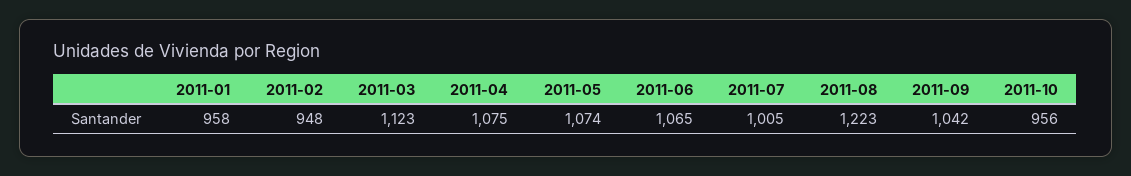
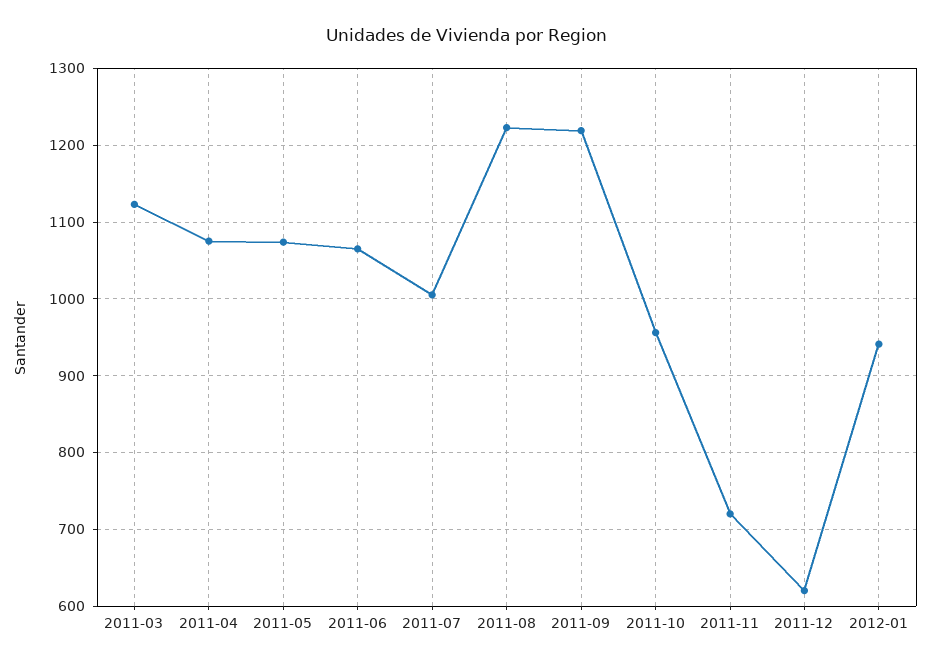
2011-01: 958 -> none
2011-02: 948 -> none
2011-09: 1042 -> 1220
2011-11: none -> 720
2011-12: none -> 620
2012-01: none -> 940

